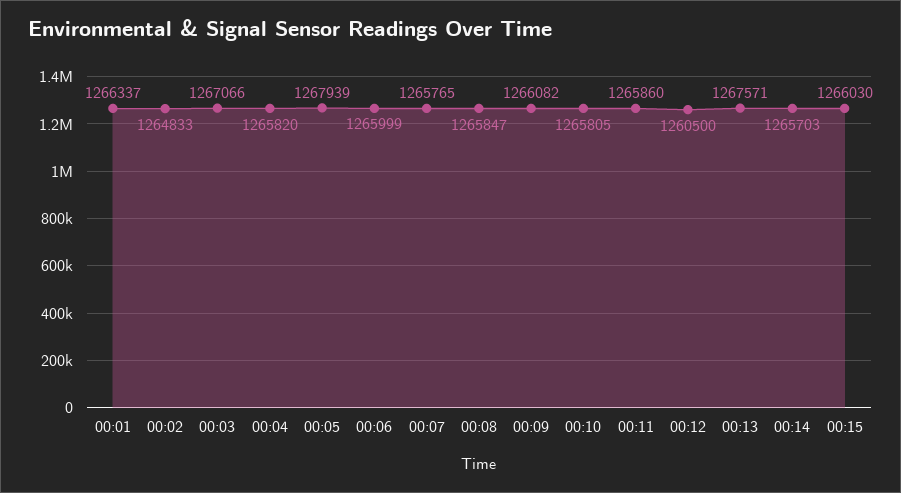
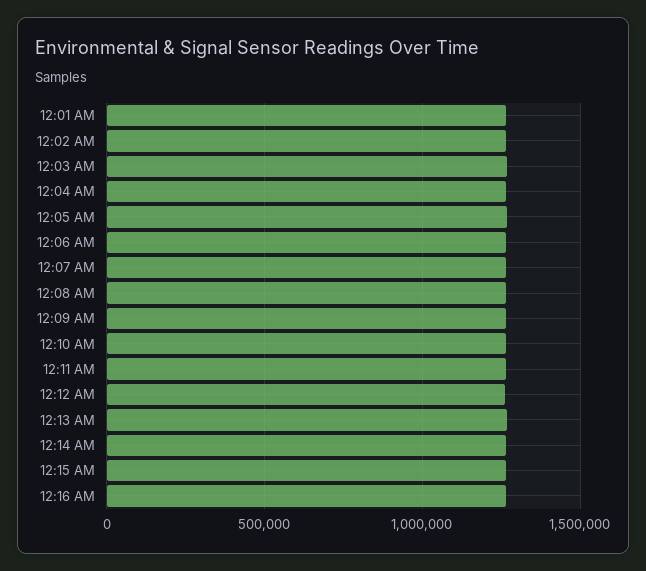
12:16 AM: none -> 1250000

